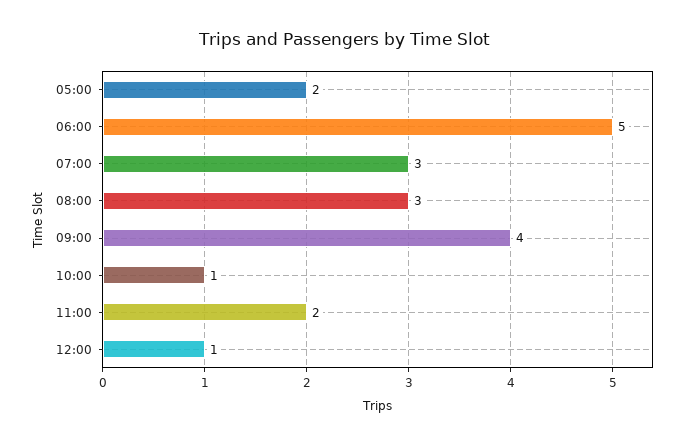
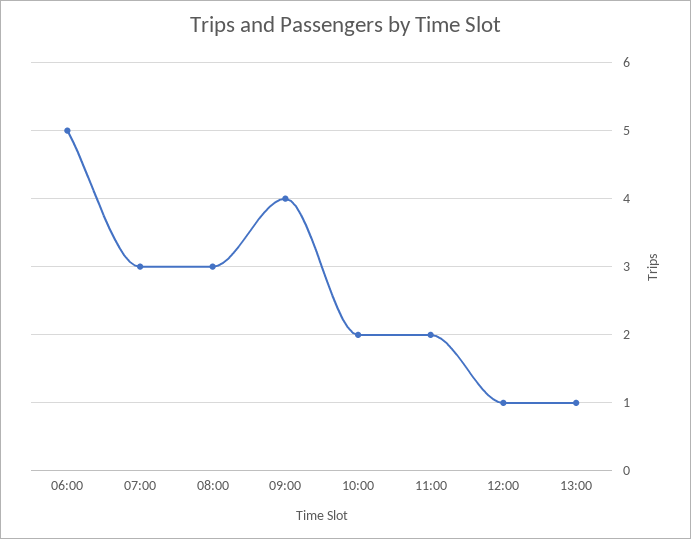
05:00: 2 -> none
10:00: 1 -> 2
13:00: none -> 1

